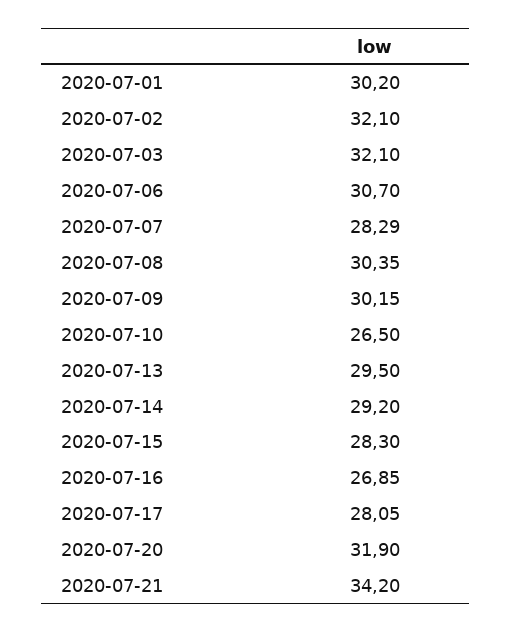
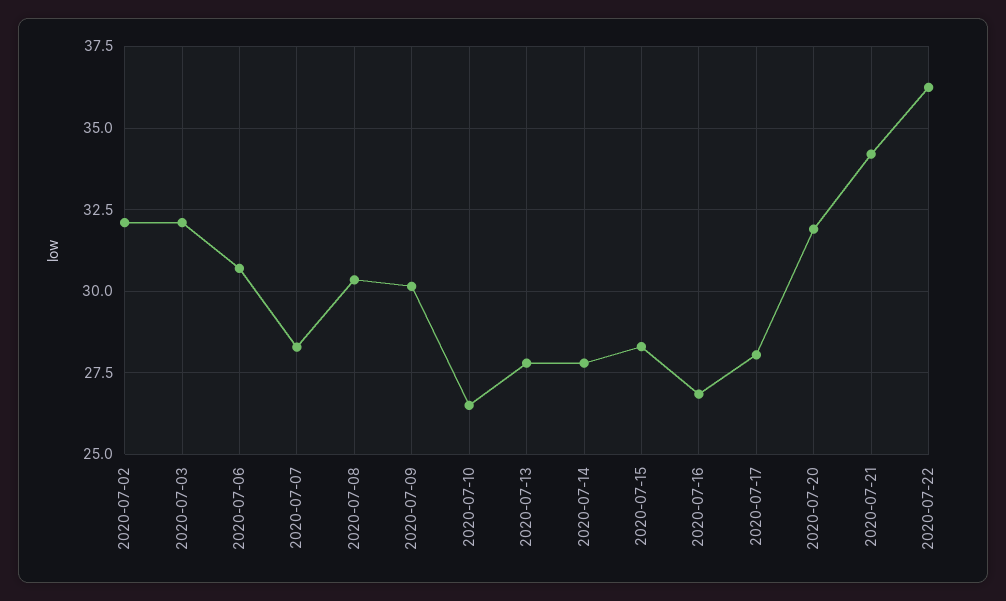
2020-07-01: 30.2 -> none
2020-07-13: 29.5 -> 27.75
2020-07-14: 29.2 -> 27.75
2020-07-22: none -> 36.25

